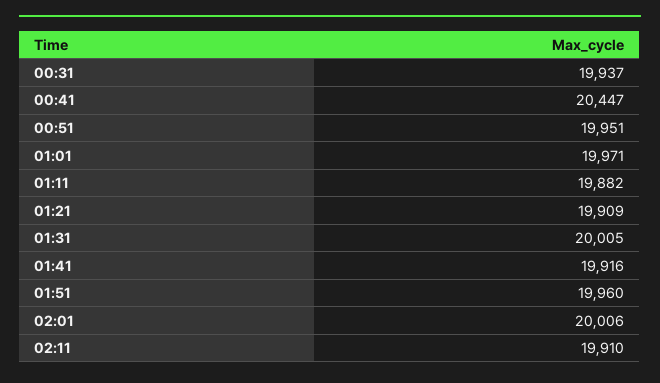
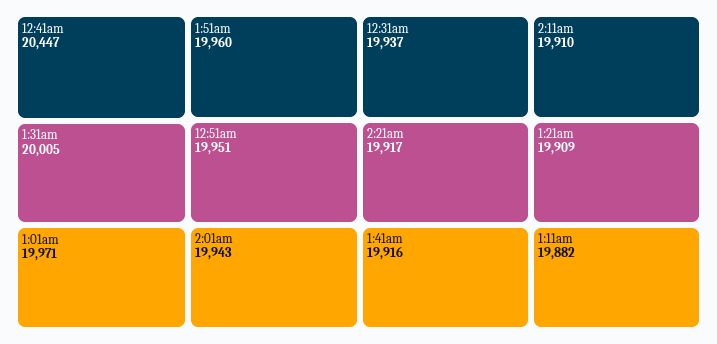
02:01: 20006 -> 19943
2:21am: none -> 19917

